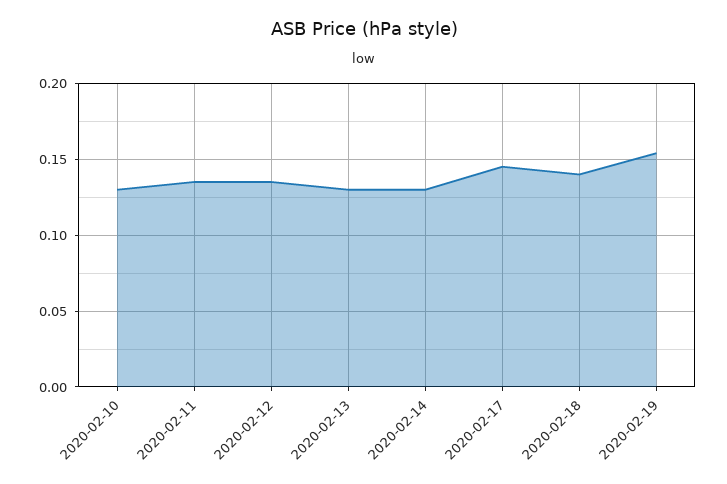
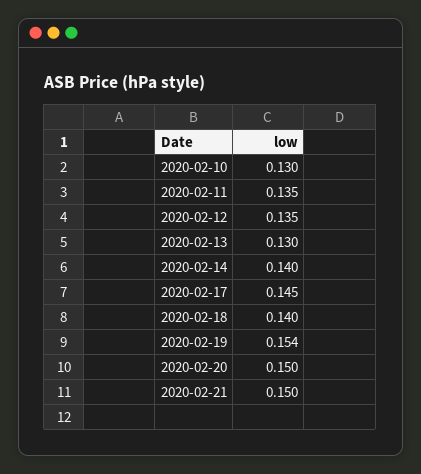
2020-02-14: 0.13 -> 0.14
2020-02-20: none -> 0.15
2020-02-21: none -> 0.15

